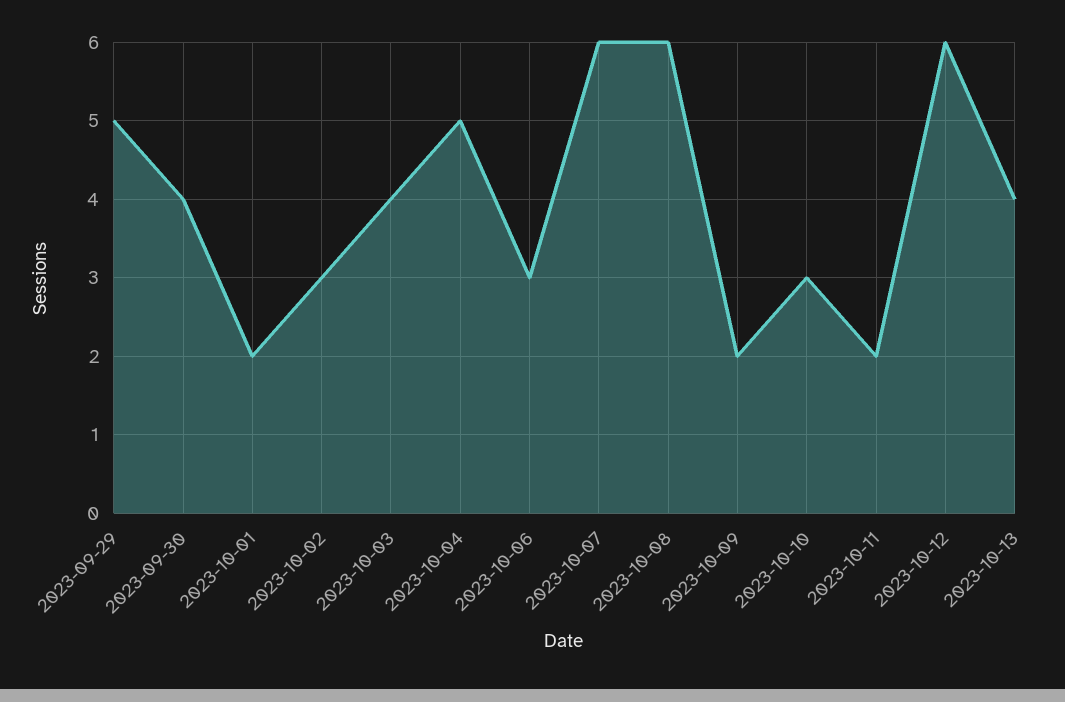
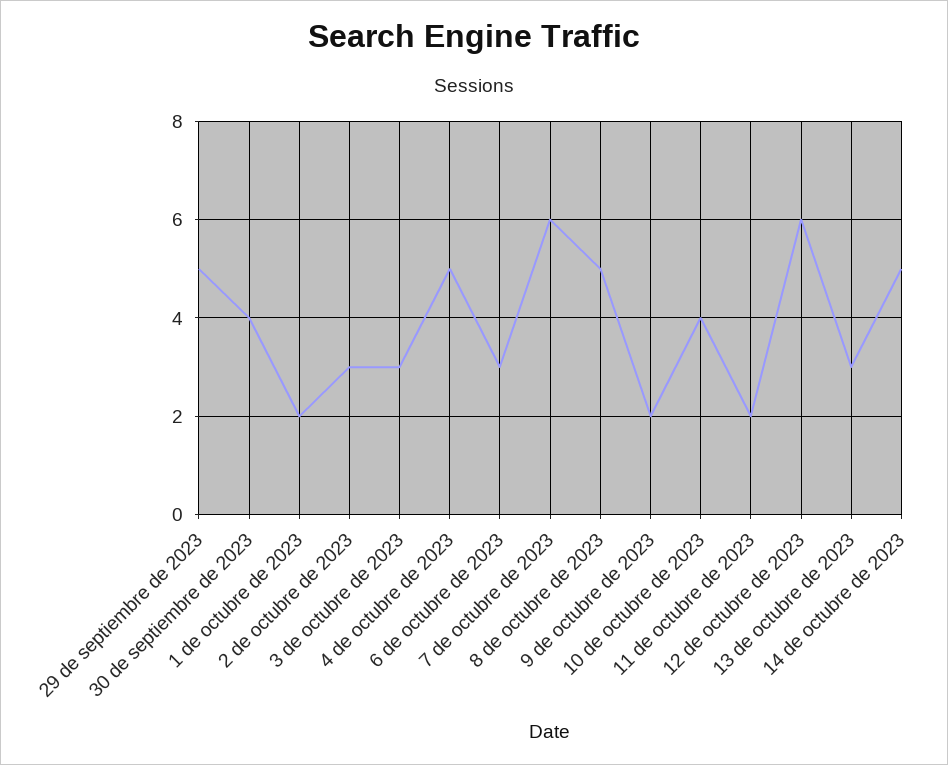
2023-10-03: 4 -> 3
2023-10-08: 6 -> 5
2023-10-10: 3 -> 4
2023-10-13: 4 -> 3
14 de octubre de 2023: none -> 5

